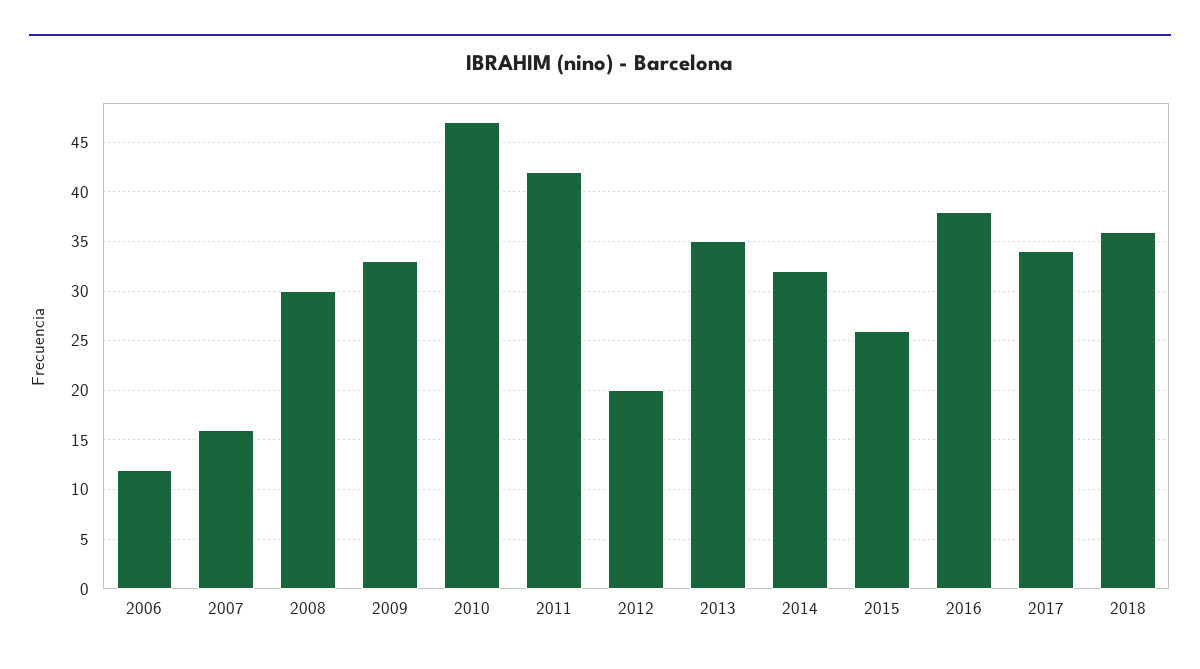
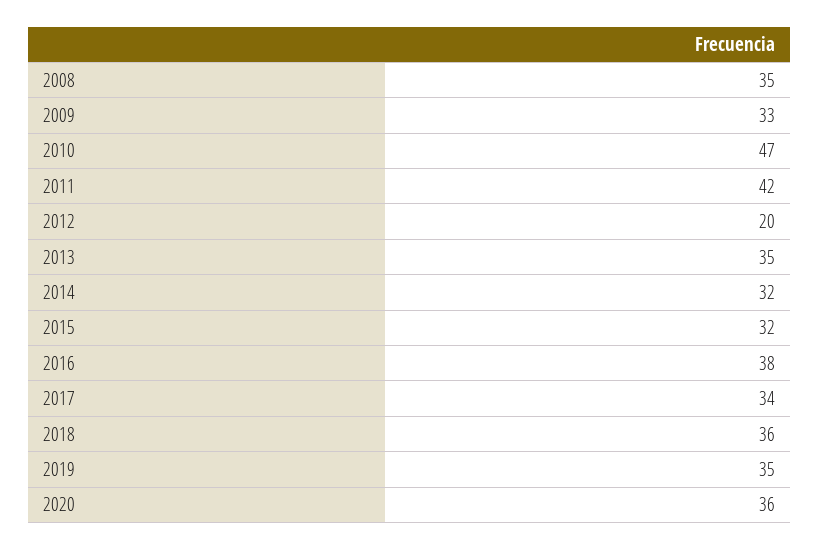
2006: 12 -> none
2007: 16 -> none
2008: 30 -> 35
2015: 26 -> 32
2019: none -> 35
2020: none -> 36

